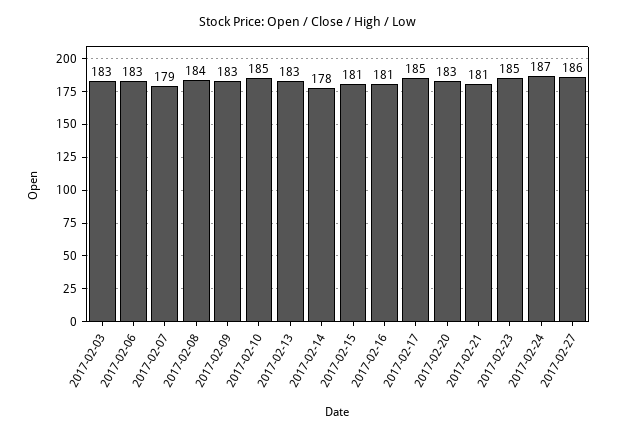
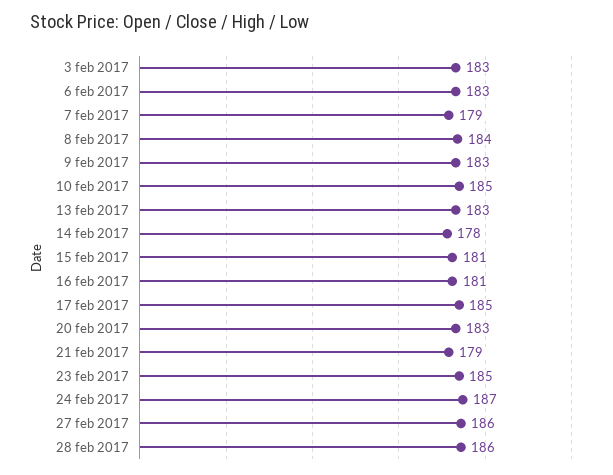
2017-02-21: 181 -> 179
28 feb 2017: none -> 186

